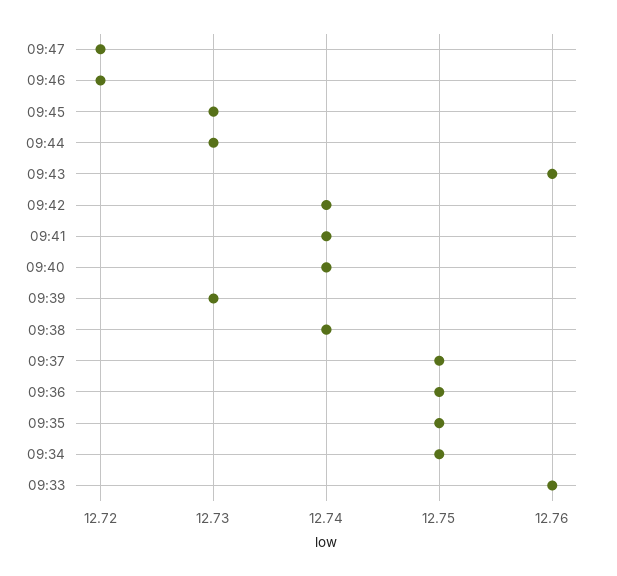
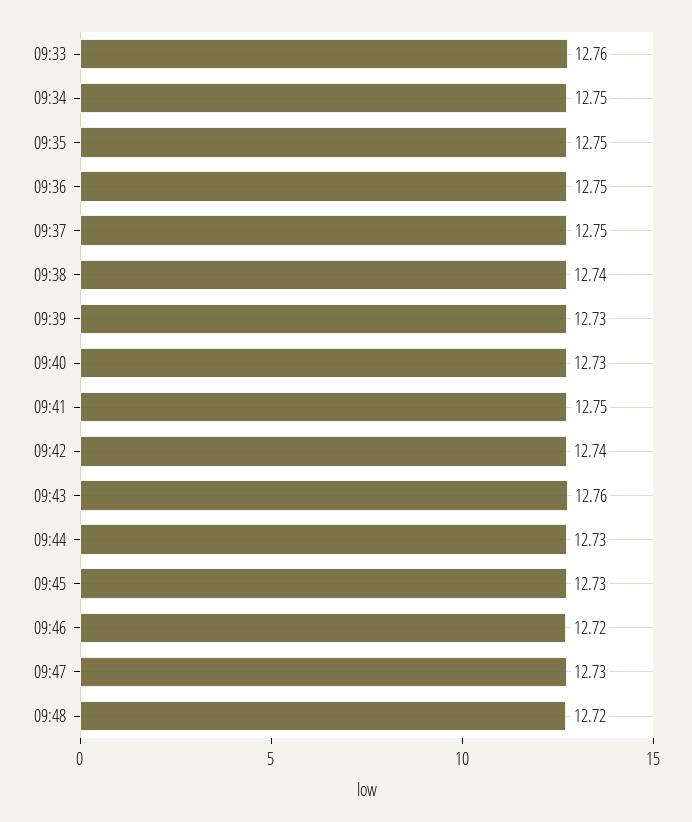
09:47: 12.72 -> 12.73
09:41: 12.74 -> 12.75
09:40: 12.74 -> 12.73
09:48: none -> 12.72

